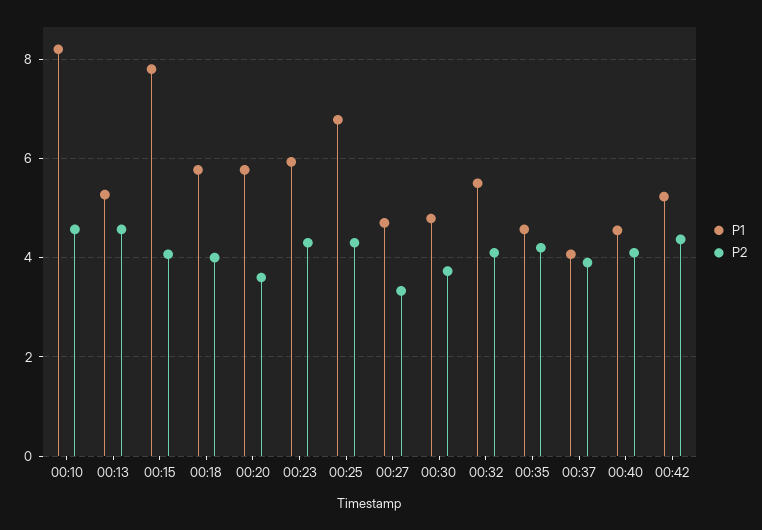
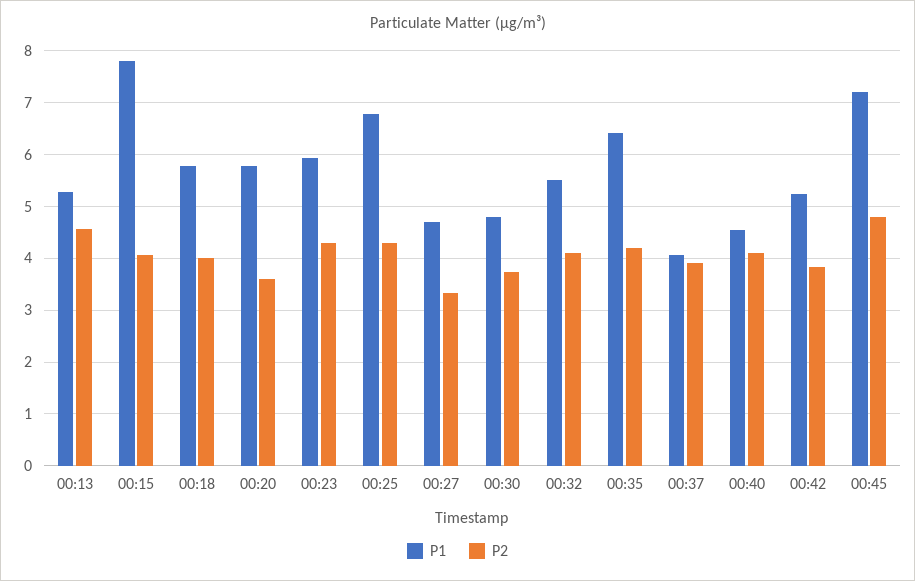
P1, 00:10: 8.2 -> none
P2, 00:10: 4.6 -> none
P1, 00:35: 4.6 -> 6.4
P2, 00:42: 4.4 -> 3.8
P1, 00:45: none -> 7.2
P2, 00:45: none -> 4.8

